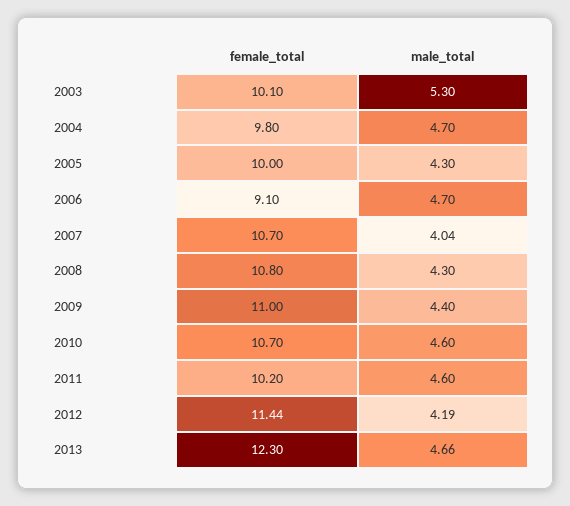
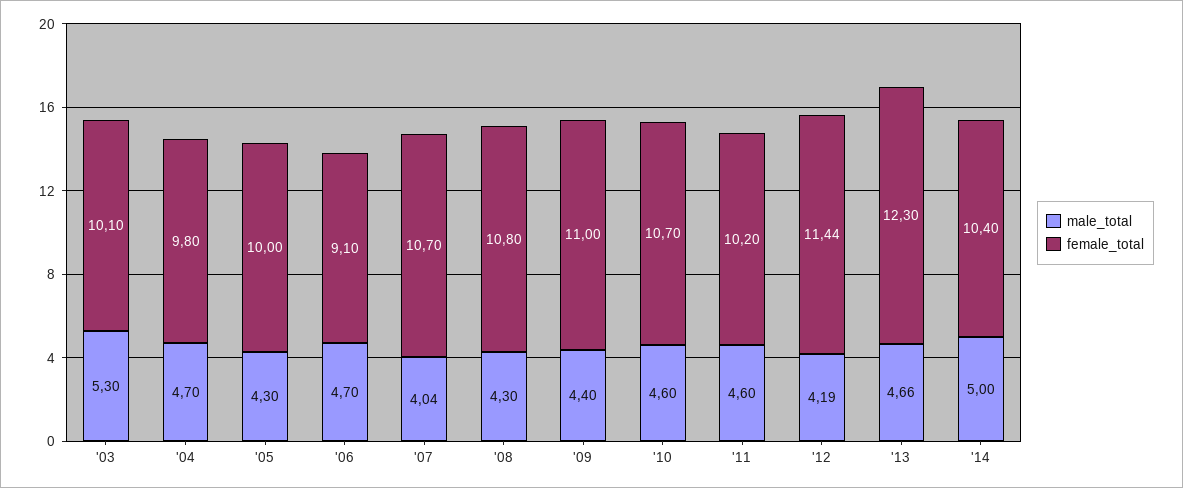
male_total, '14: none -> 5
female_total, '14: none -> 10.4

